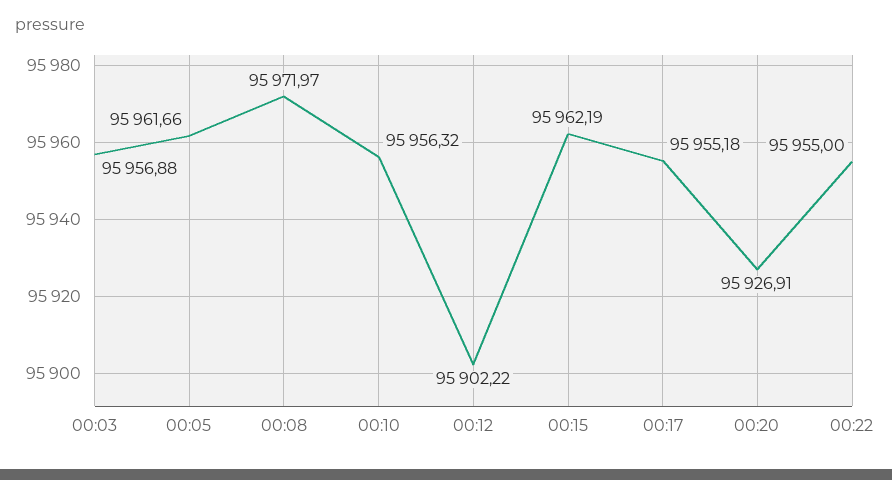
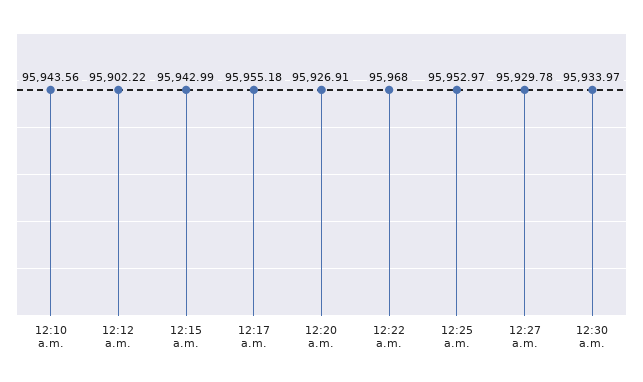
00:03: 95956.88 -> none
00:05: 95961.66 -> none
00:08: 95971.97 -> none
00:10: 95956.32 -> 95943.56
00:15: 95962.19 -> 95942.99
00:22: 95955 -> 95968
12:25 a.m.: none -> 95952.97
12:27 a.m.: none -> 95929.78
12:30 a.m.: none -> 95933.97

